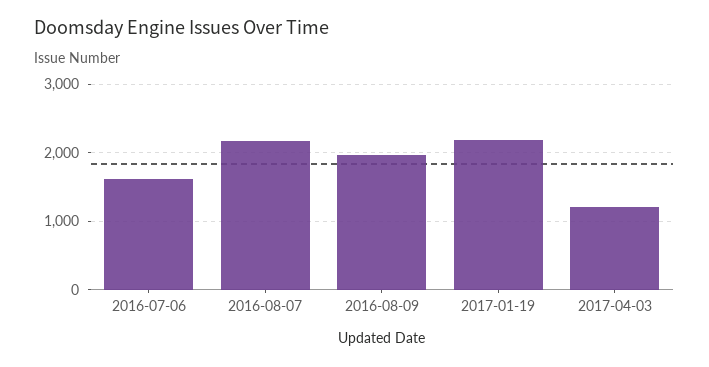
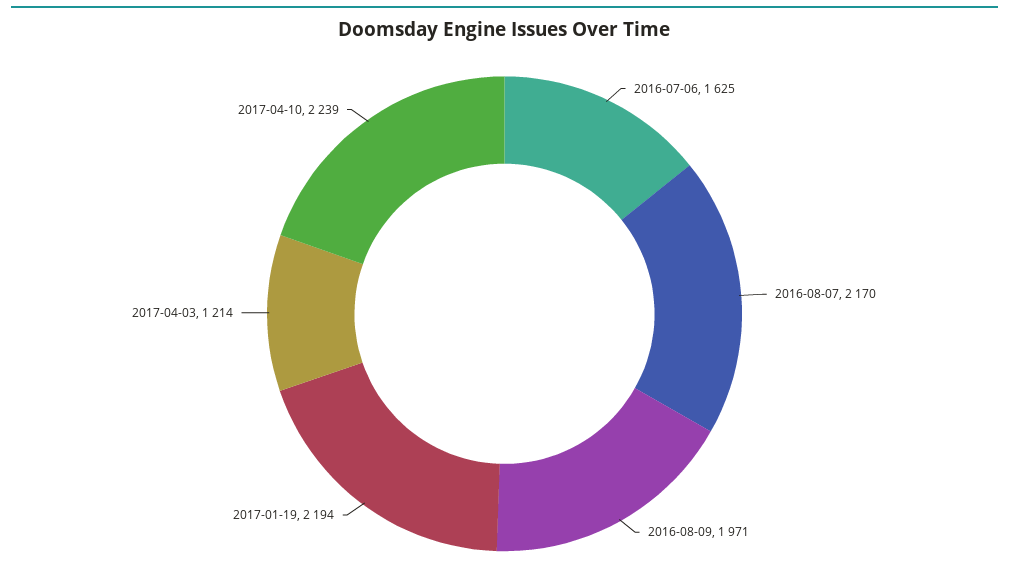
2017-04-10: none -> 2239

